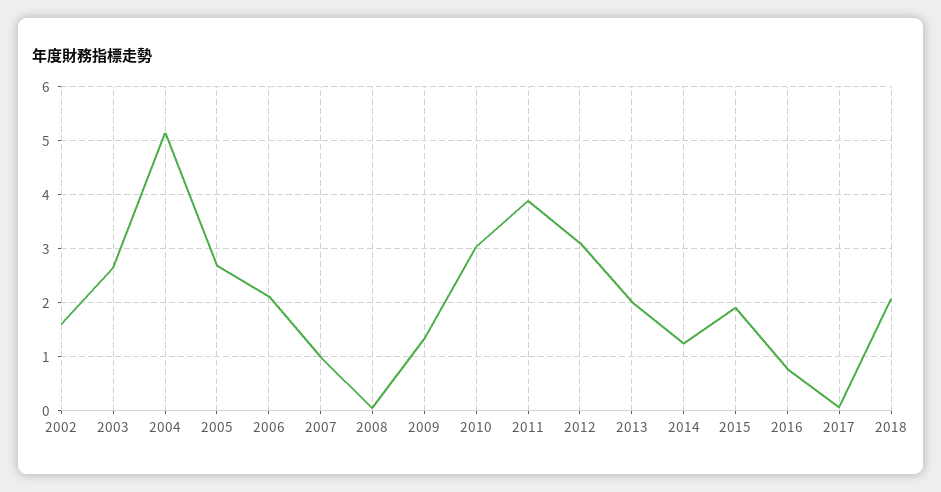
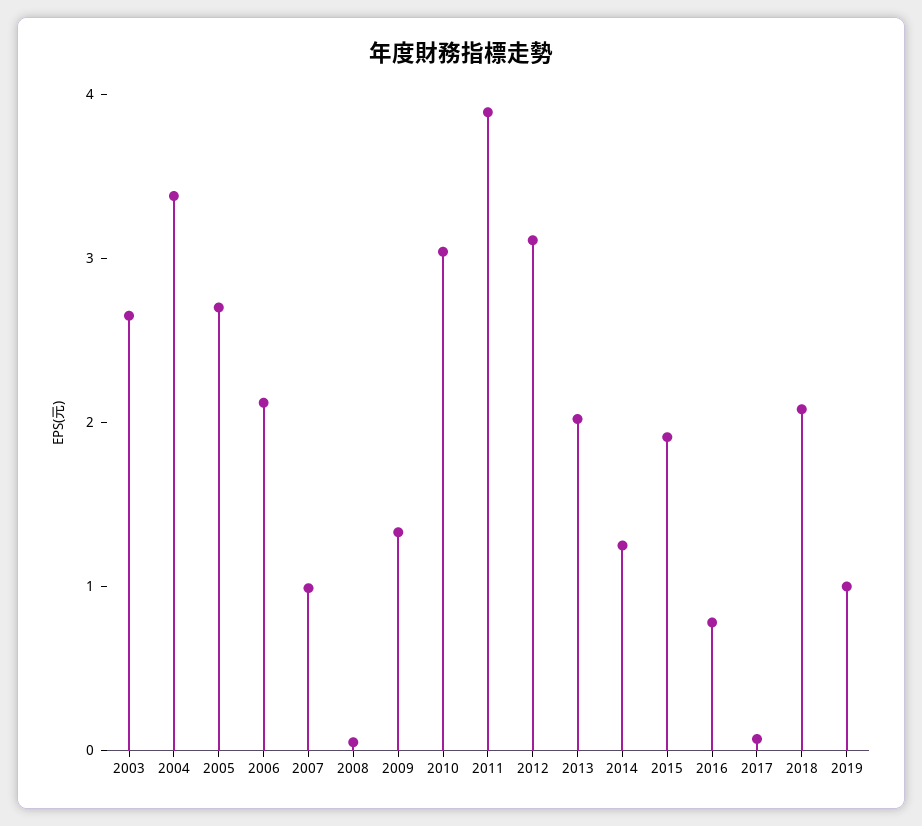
2002: 1.6 -> none
2004: 5.2 -> 3.4
2019: none -> 1

